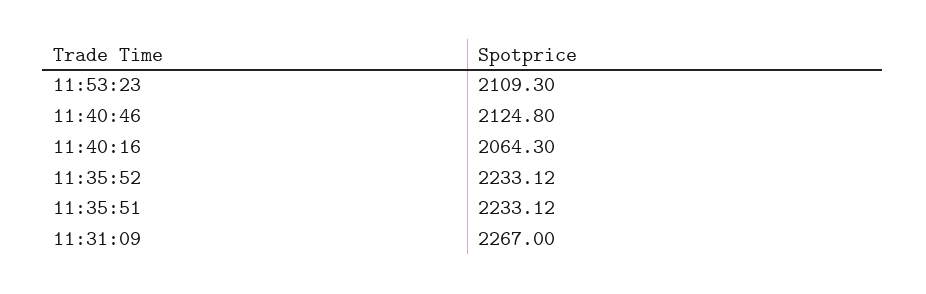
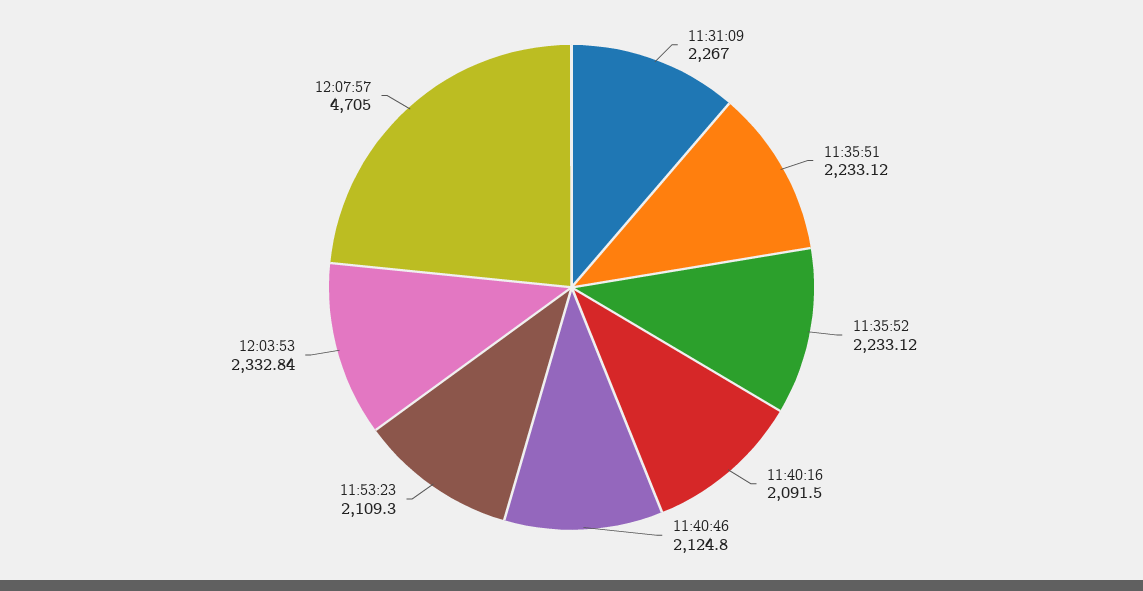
11:40:16: 2064.3 -> 2091.5
12:03:53: none -> 2332.84
12:07:57: none -> 4705

